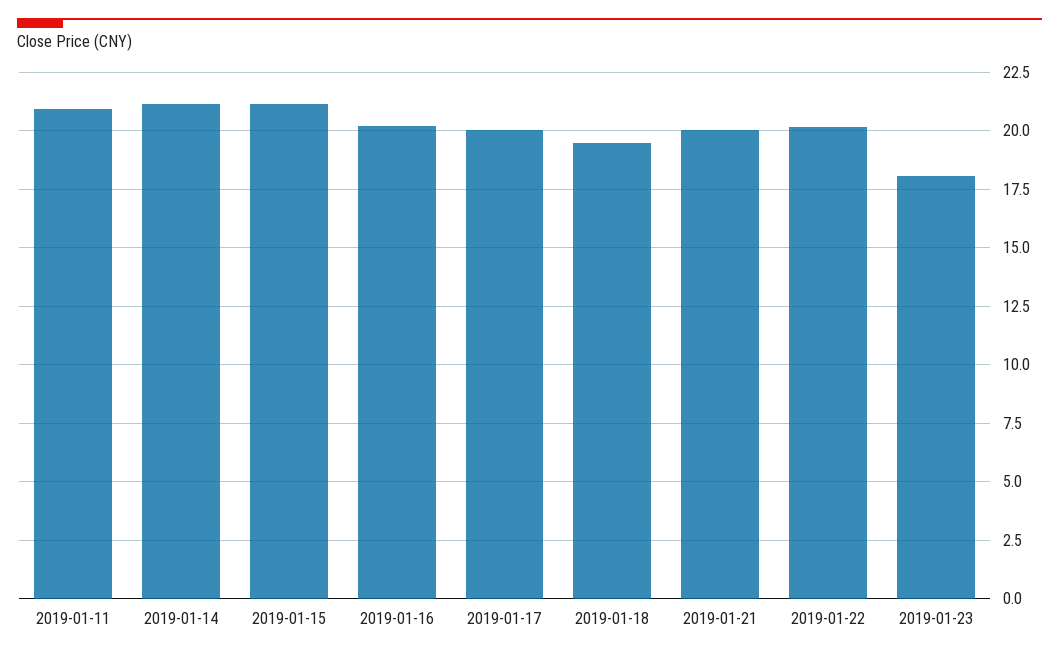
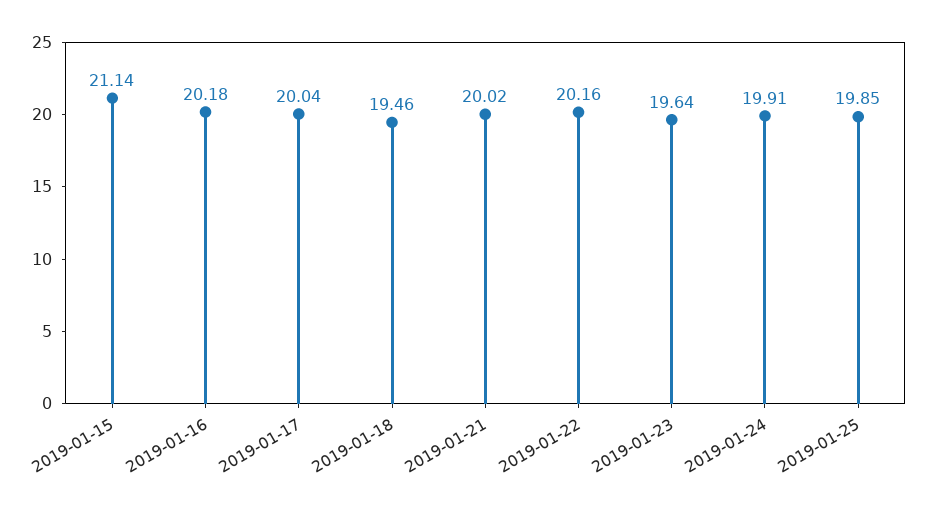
2019-01-11: 21 -> none
2019-01-14: 21 -> none
2019-01-23: 18 -> 19.64
2019-01-24: none -> 19.91
2019-01-25: none -> 19.85

